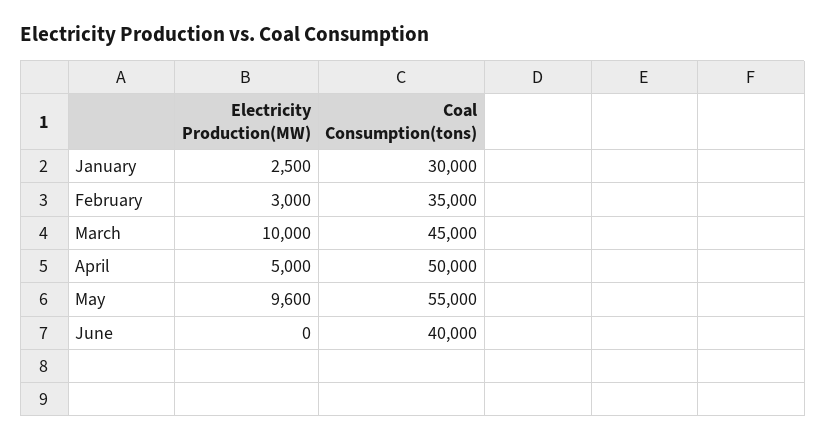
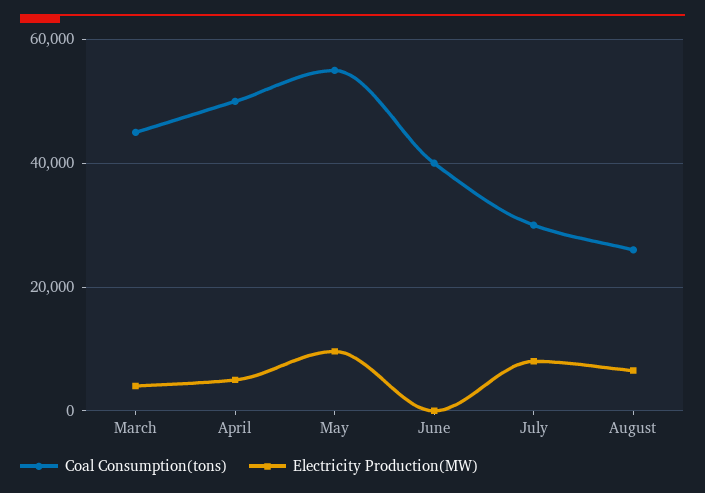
Electricity Production(MW), January: 2500 -> none
Coal Consumption(tons), January: 30000 -> none
Electricity Production(MW), February: 3000 -> none
Coal Consumption(tons), February: 35000 -> none
Electricity Production(MW), March: 10000 -> 4000
Coal Consumption(tons), July: none -> 30000
Electricity Production(MW), July: none -> 8000
Coal Consumption(tons), August: none -> 26000
Electricity Production(MW), August: none -> 6000

